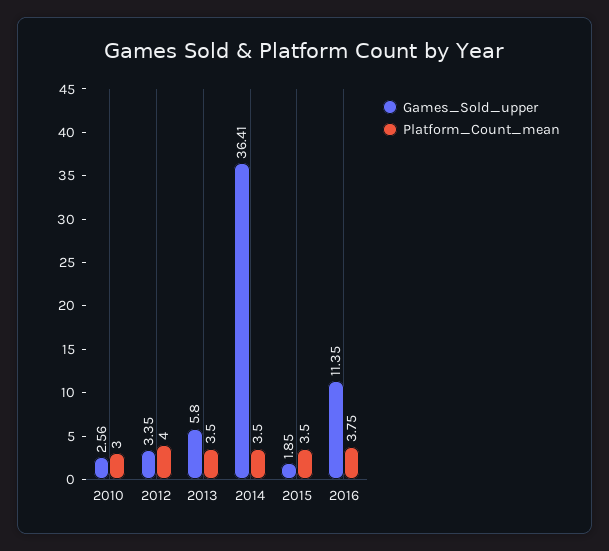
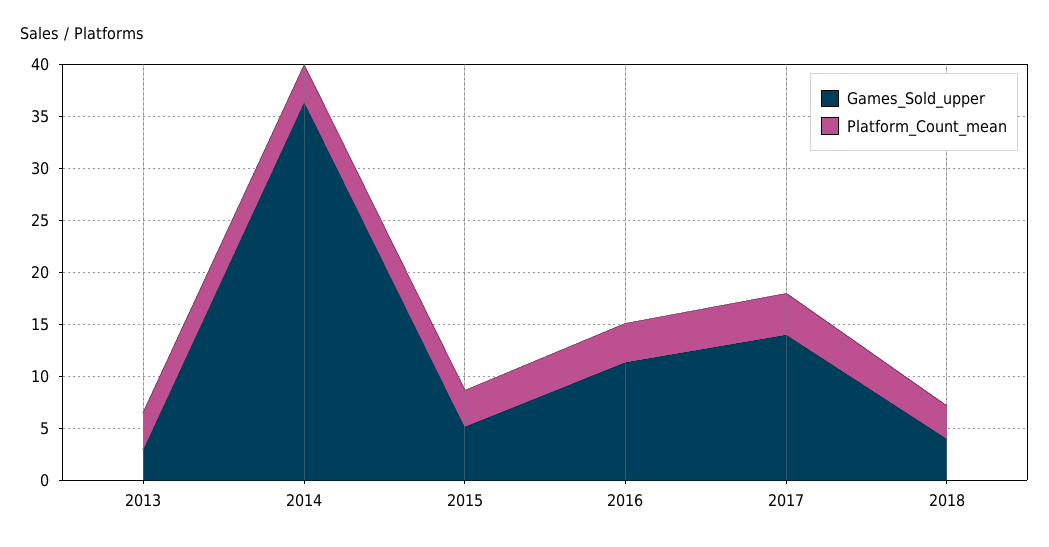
Games_Sold_upper, 2010: 2.56 -> none
Platform_Count_mean, 2010: 3 -> none
Games_Sold_upper, 2012: 3.35 -> none
Platform_Count_mean, 2012: 4 -> none
Games_Sold_upper, 2013: 5.8 -> 3
Games_Sold_upper, 2015: 1.85 -> 5
Games_Sold_upper, 2017: none -> 14
Platform_Count_mean, 2017: none -> 4
Games_Sold_upper, 2018: none -> 4
Platform_Count_mean, 2018: none -> 3

